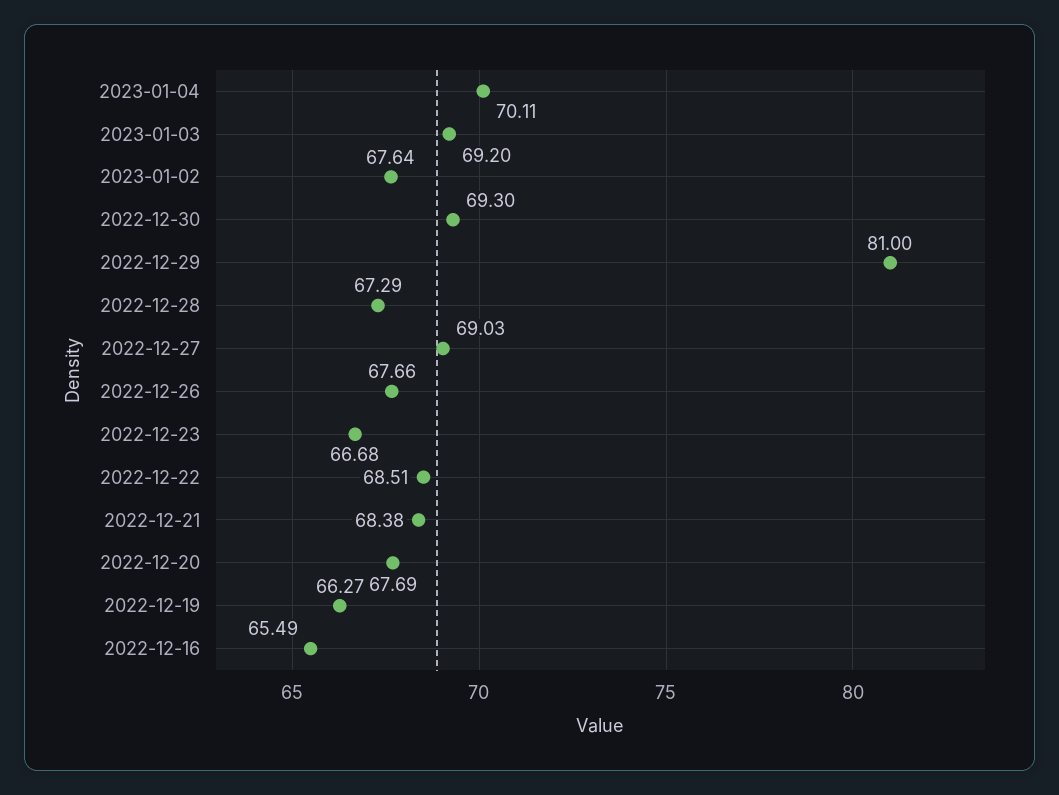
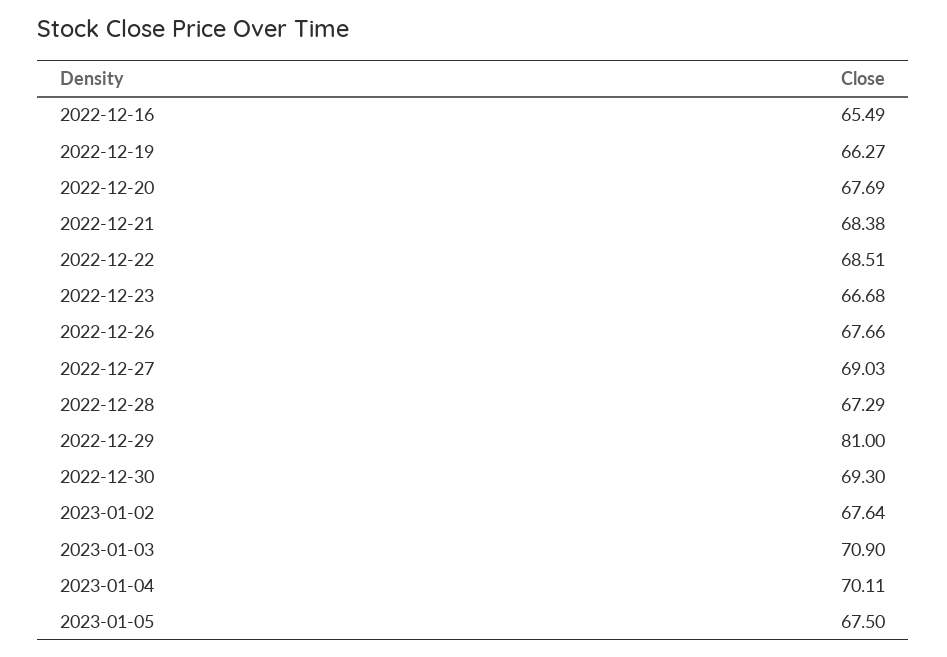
2023-01-03: 69.2 -> 70.9
2023-01-05: none -> 67.5

